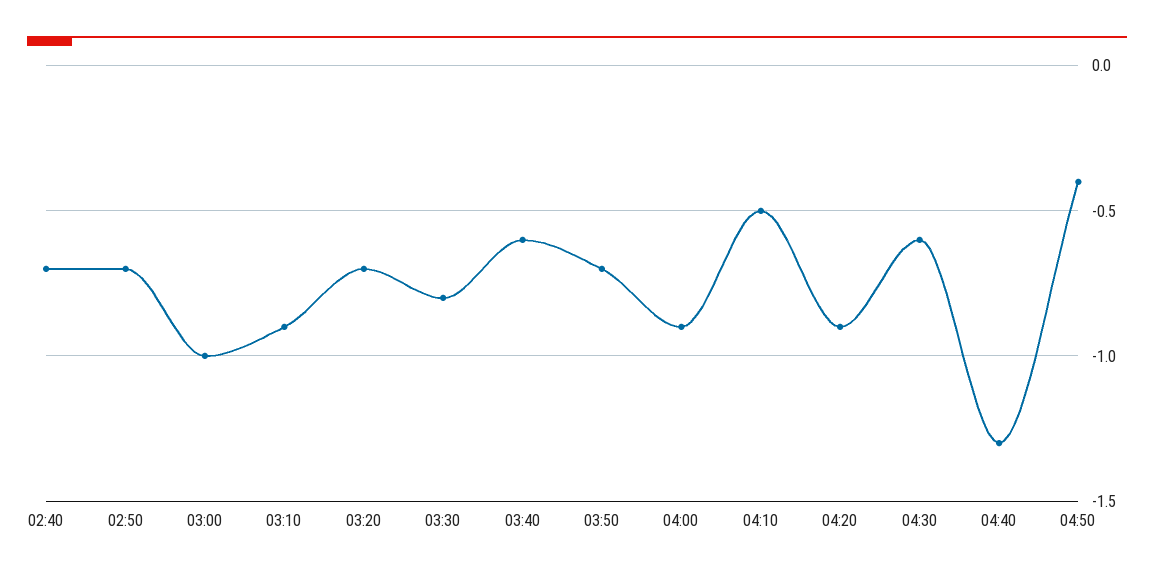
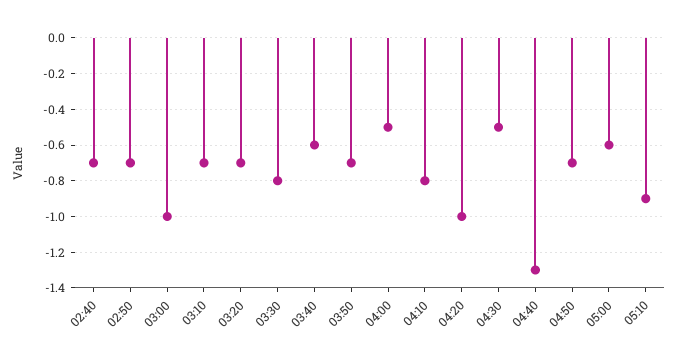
03:10: -0.9 -> -0.7
04:00: -0.9 -> -0.5
04:10: -0.5 -> -0.8
04:20: -0.9 -> -1
04:30: -0.6 -> -0.5
04:50: -0.4 -> -0.7
05:00: none -> -0.6
05:10: none -> -0.9

